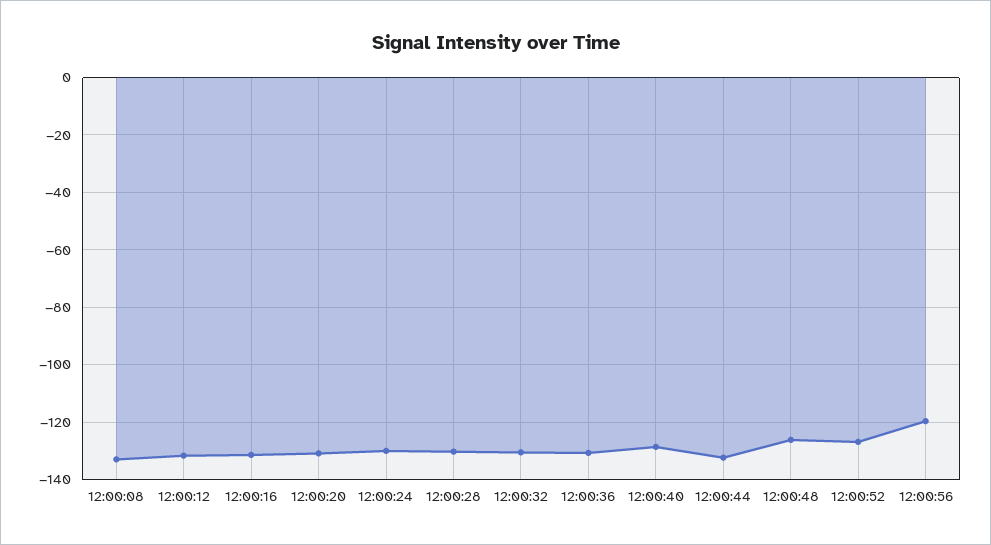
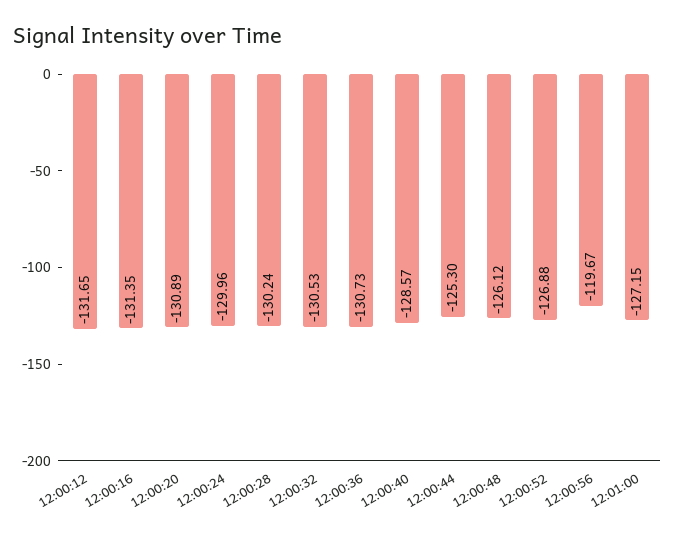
12:00:08: -132.5 -> none
12:00:44: -132.5 -> -125.3
12:01:00: none -> -127.15

